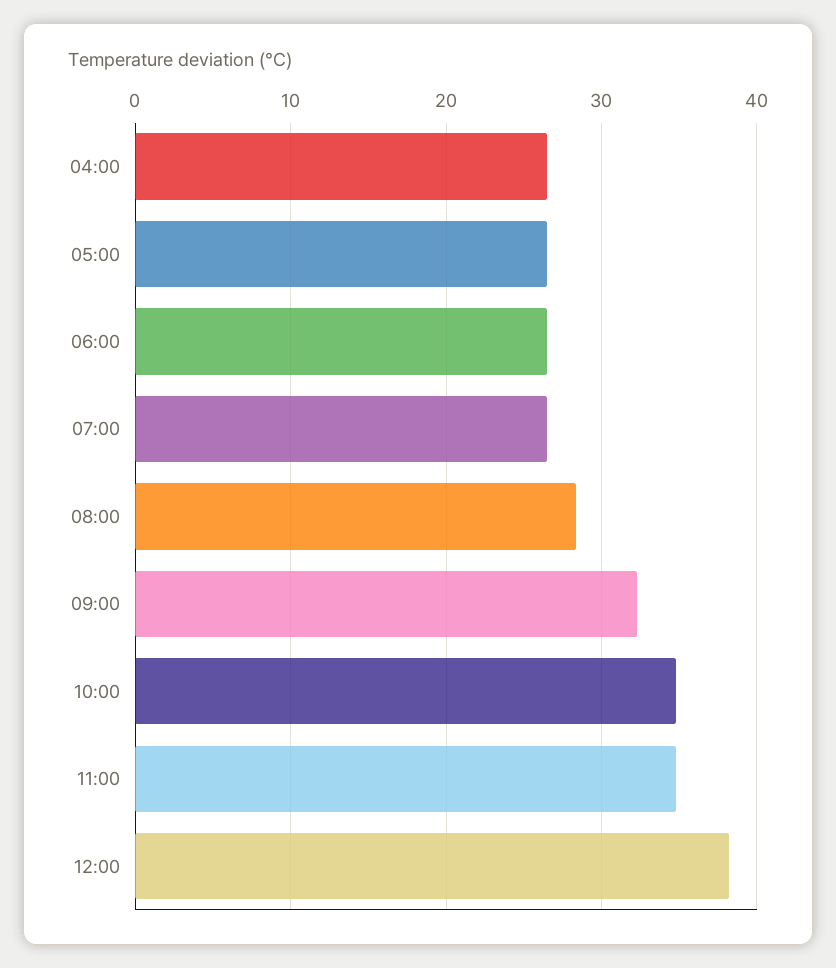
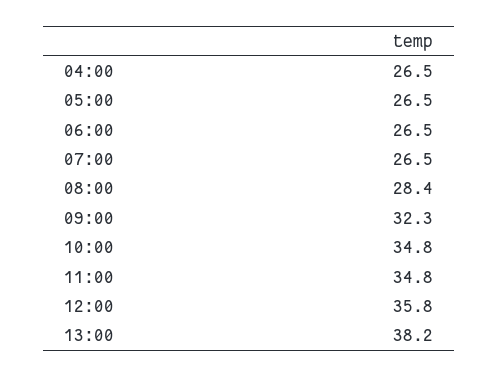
12:00: 38 -> 35.8
13:00: none -> 38.2

